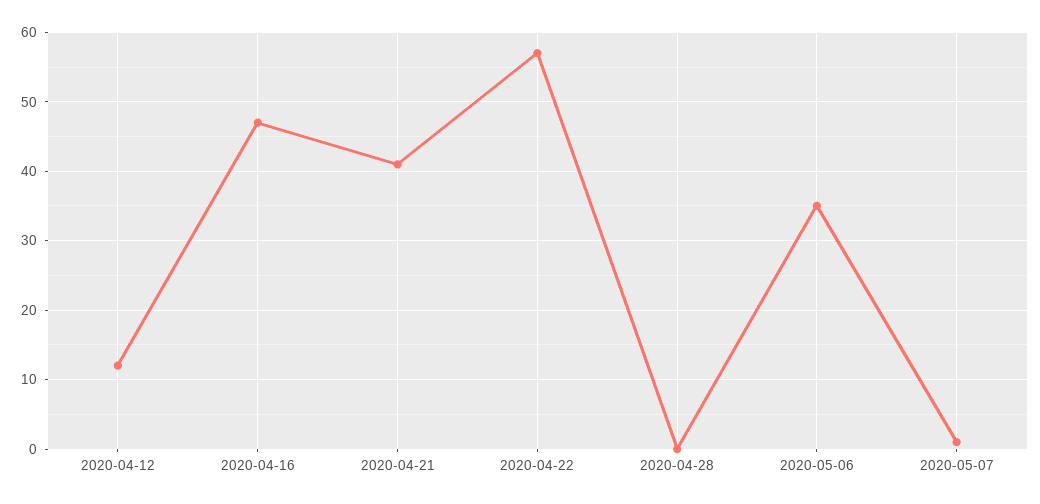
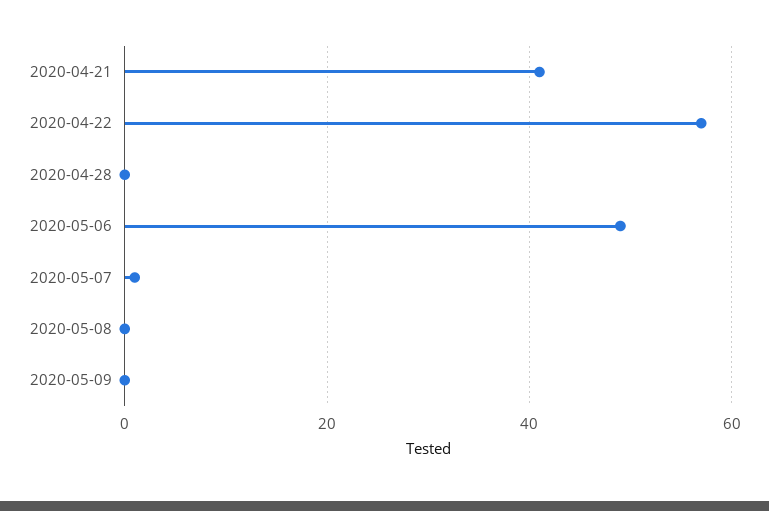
2020-04-12: 12 -> none
2020-04-16: 47 -> none
2020-05-06: 35 -> 50
2020-05-08: none -> 0
2020-05-09: none -> 0

